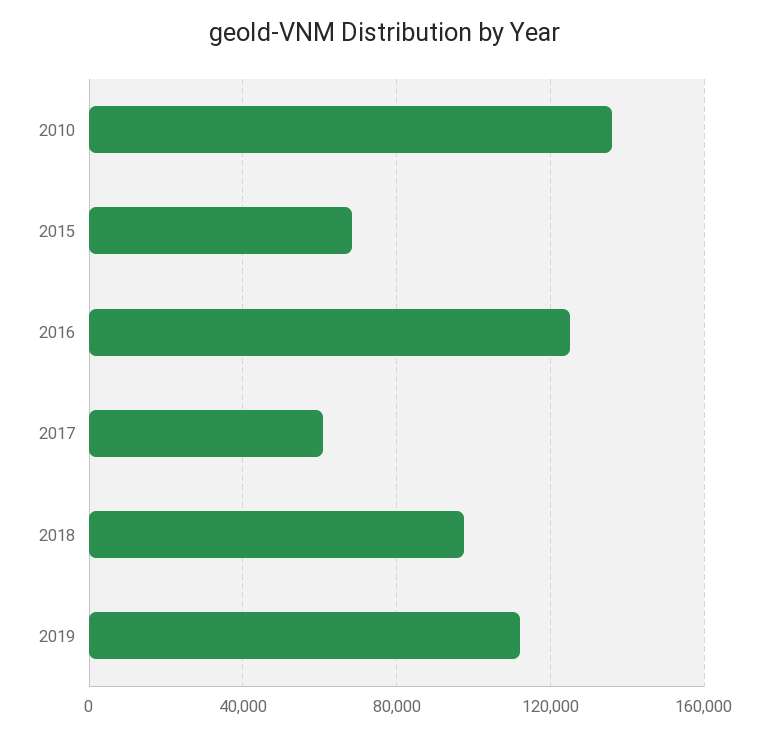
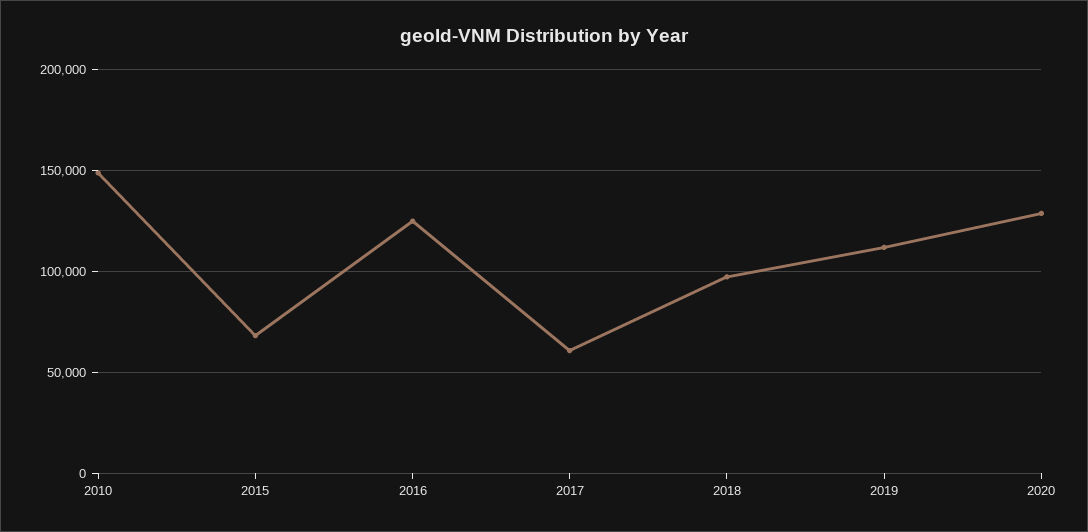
2010: 135000 -> 150000
2020: none -> 130000

